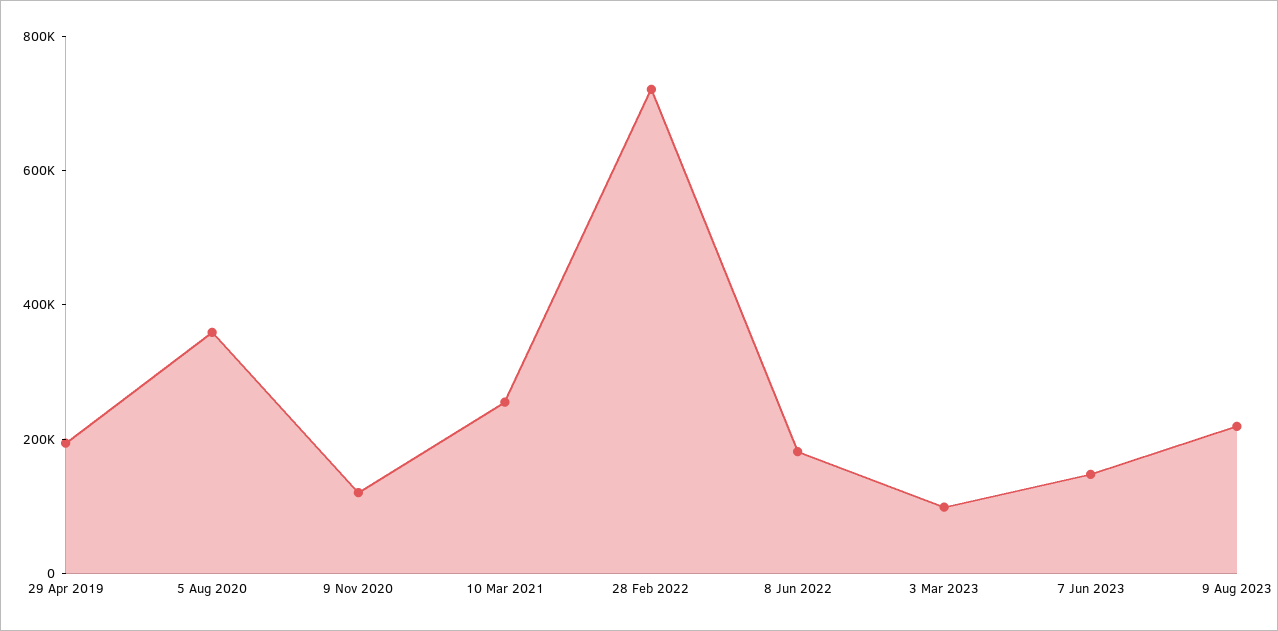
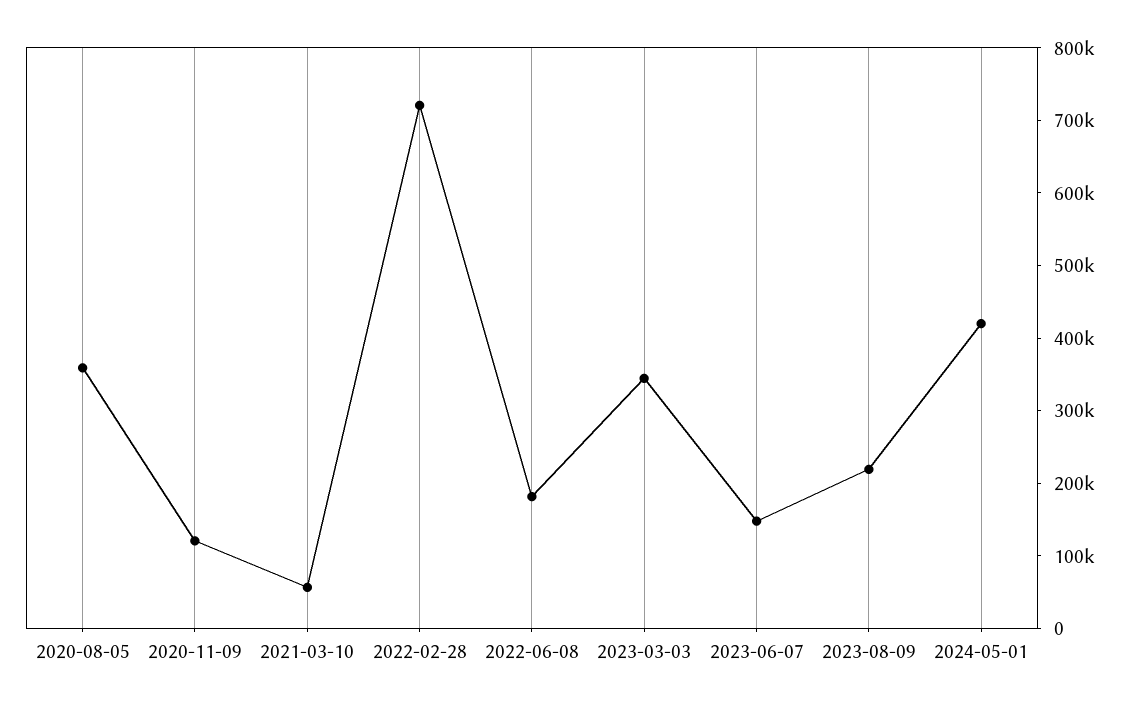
29 Apr 2019: 200000 -> none
10 Mar 2021: 250000 -> 60000
3 Mar 2023: 100000 -> 340000
2024-05-01: none -> 420000

